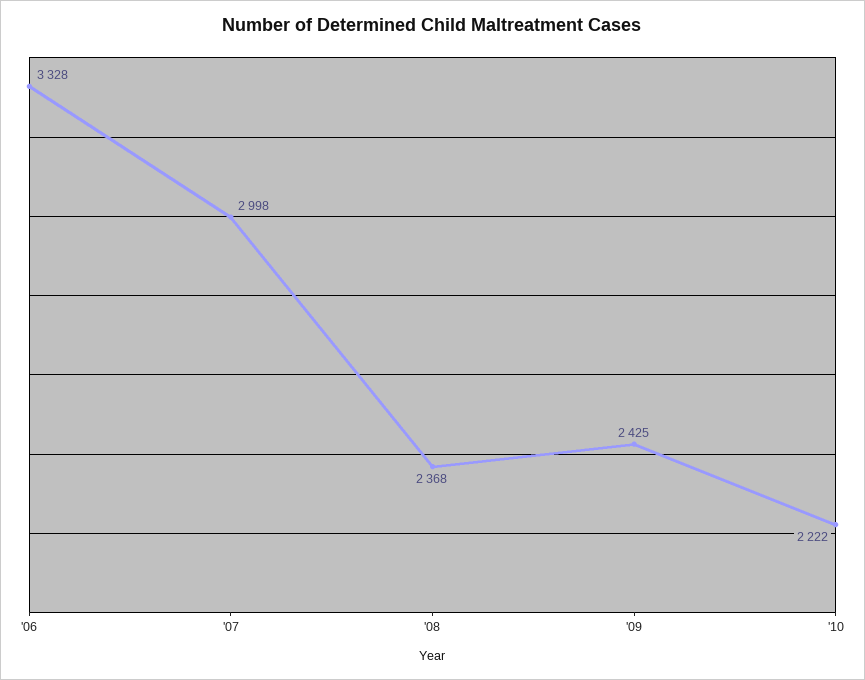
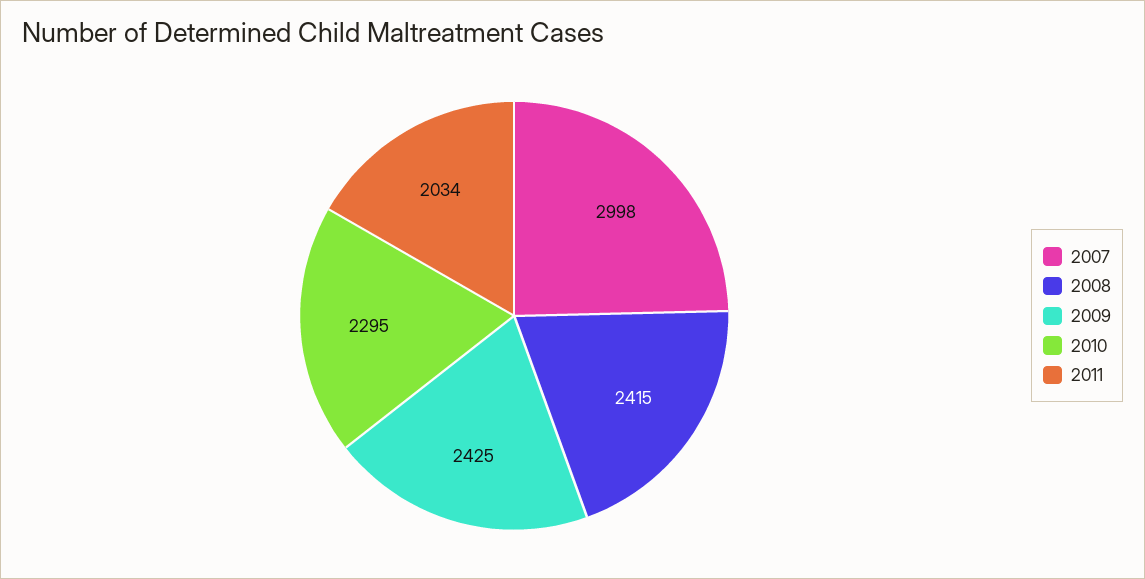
'06: 3328 -> none
'08: 2368 -> 2415
'10: 2222 -> 2295
2011: none -> 2034

